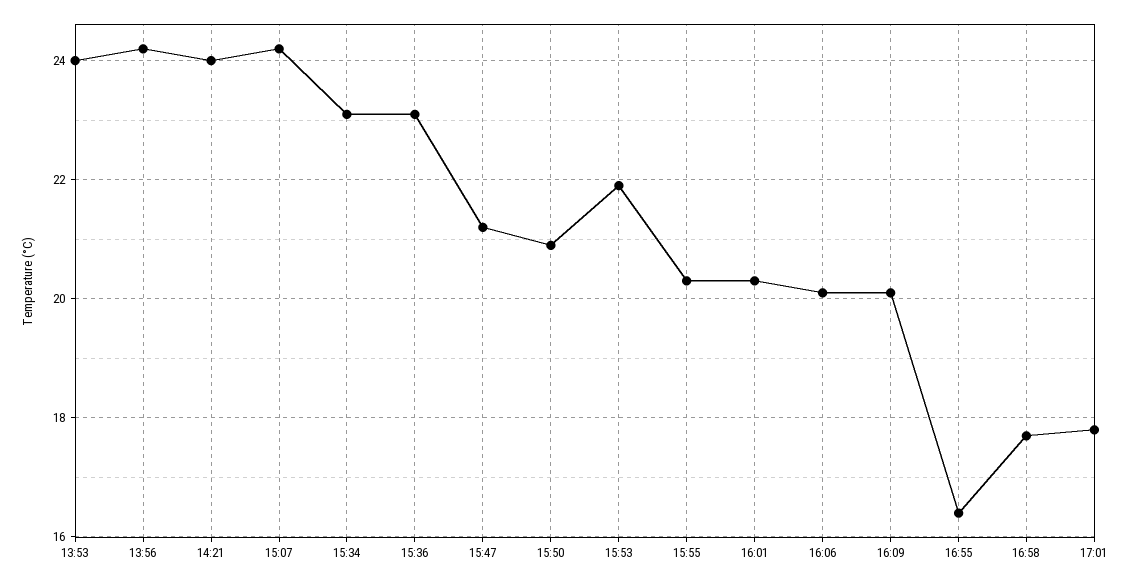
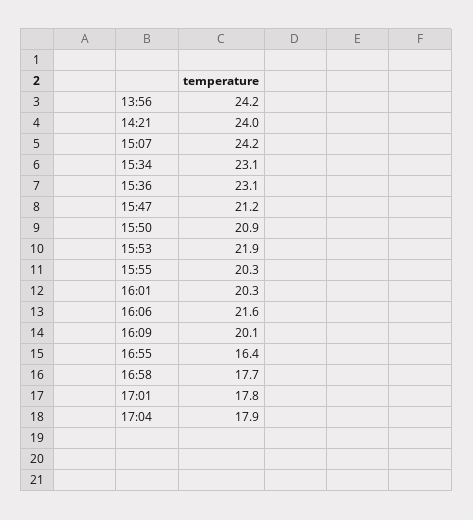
13:53: 24 -> none
16:06: 20 -> 21.6
17:04: none -> 17.9

